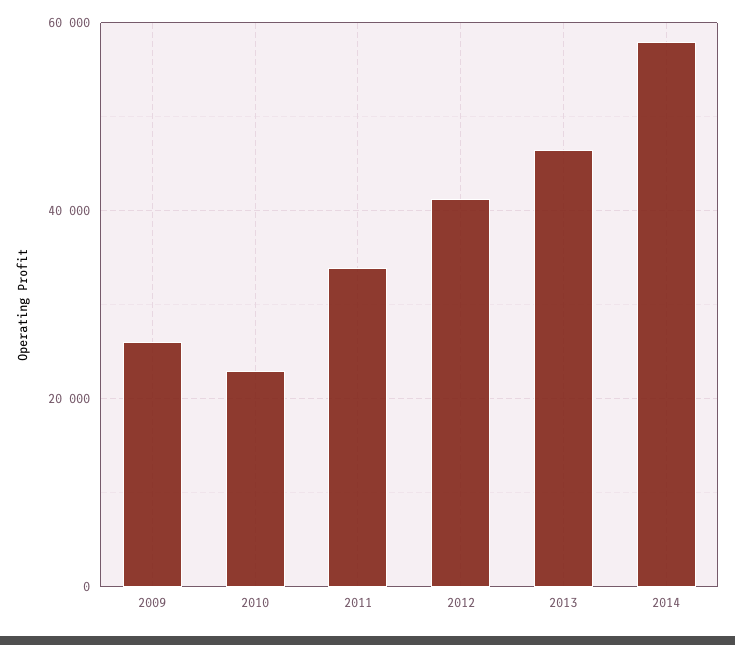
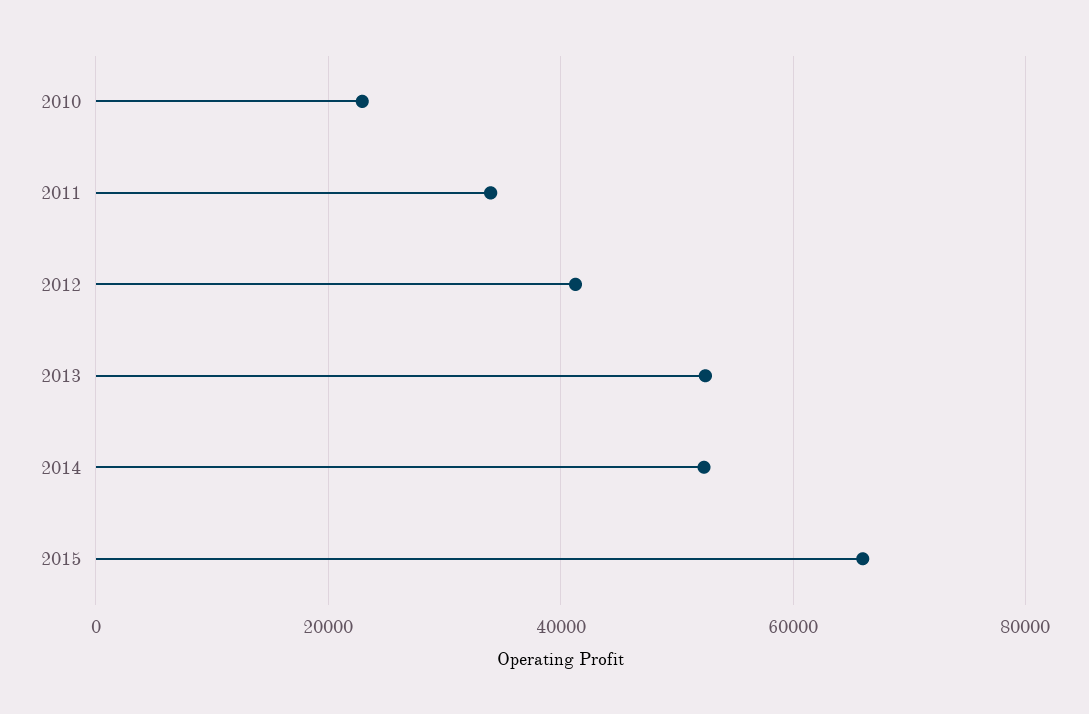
2009: 26000 -> none
2013: 46000 -> 52000
2014: 58000 -> 52000
2015: none -> 66000

